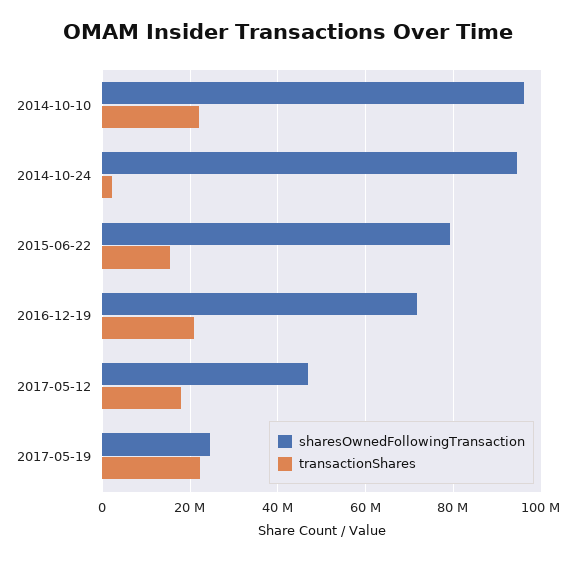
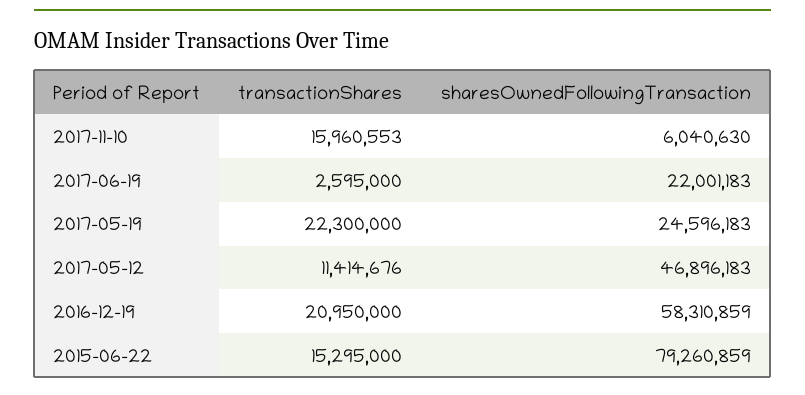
sharesOwnedFollowingTransaction, 2014-10-10: 96000000 -> none
transactionShares, 2014-10-10: 22000000 -> none
sharesOwnedFollowingTransaction, 2014-10-24: 94000000 -> none
transactionShares, 2014-10-24: 2000000 -> none
sharesOwnedFollowingTransaction, 2016-12-19: 72000000 -> 58310859
transactionShares, 2017-05-12: 18000000 -> 11414676
transactionShares, 2017-11-10: none -> 15960553
sharesOwnedFollowingTransaction, 2017-11-10: none -> 6040630
transactionShares, 2017-06-19: none -> 2595000
sharesOwnedFollowingTransaction, 2017-06-19: none -> 22001183

